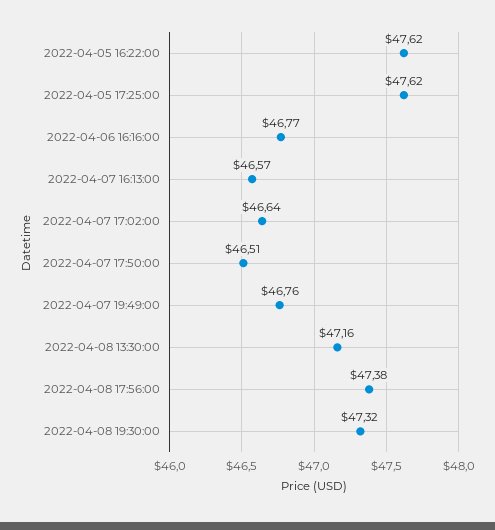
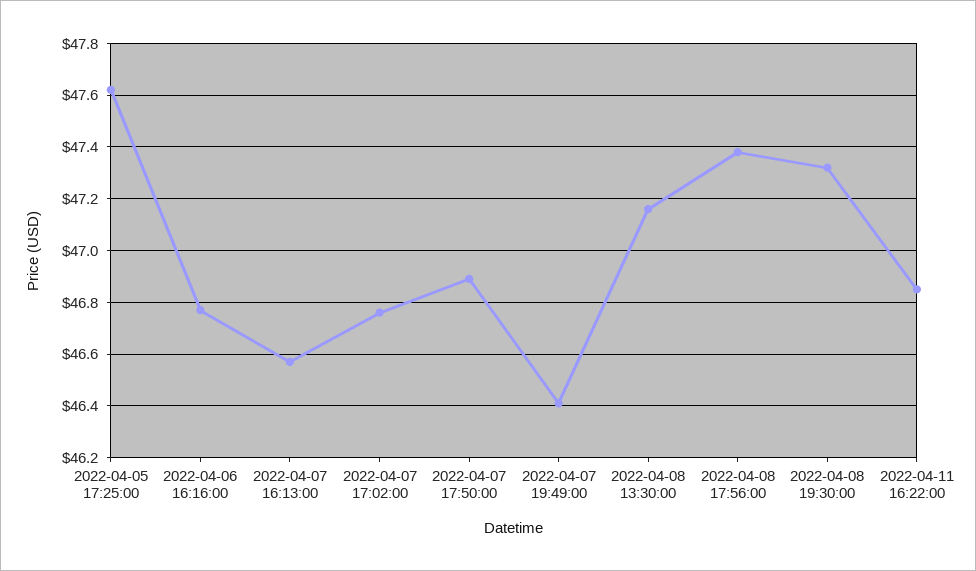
2022-04-05 16:22:00: 47.62 -> none
2022-04-07 17:02:00: 46.64 -> 46.75
2022-04-07 17:50:00: 46.51 -> 46.9
2022-04-07 19:49:00: 46.76 -> 46.4
2022-04-11 16:22:00: none -> 46.85

